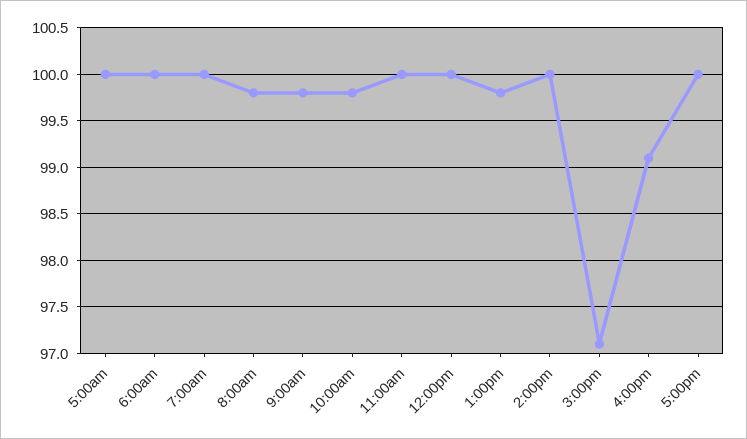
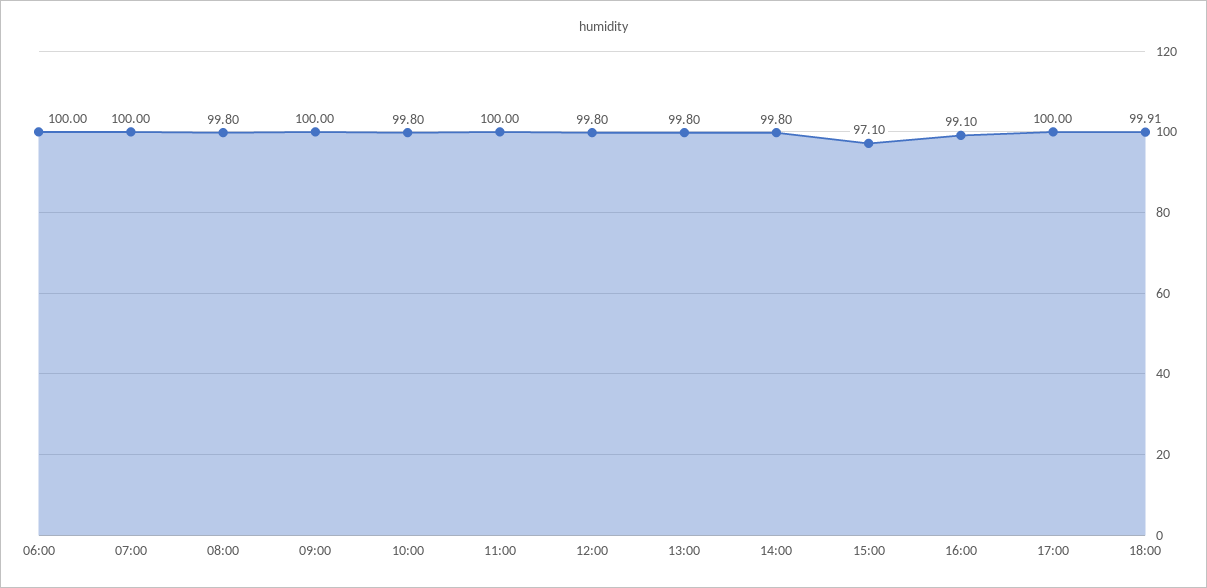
5:00am: 100 -> none
9:00am: 99.8 -> 100
12:00pm: 100 -> 99.8
2:00pm: 100 -> 99.8
18:00: none -> 99.91

